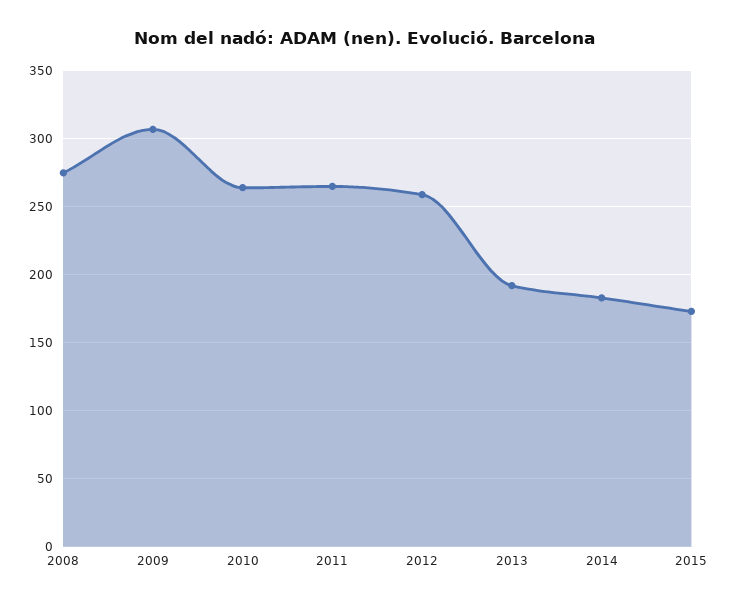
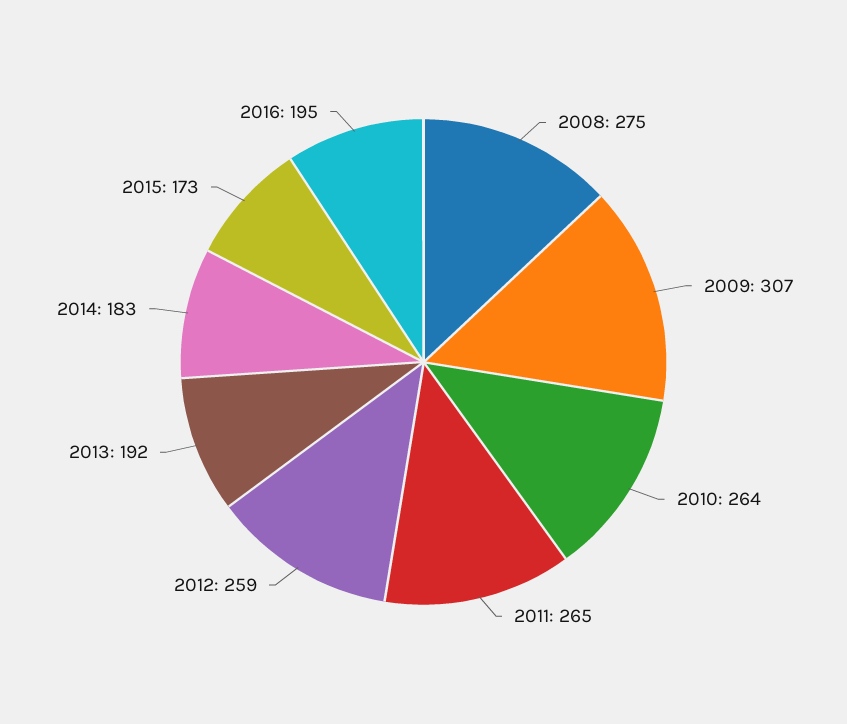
2016: none -> 195

